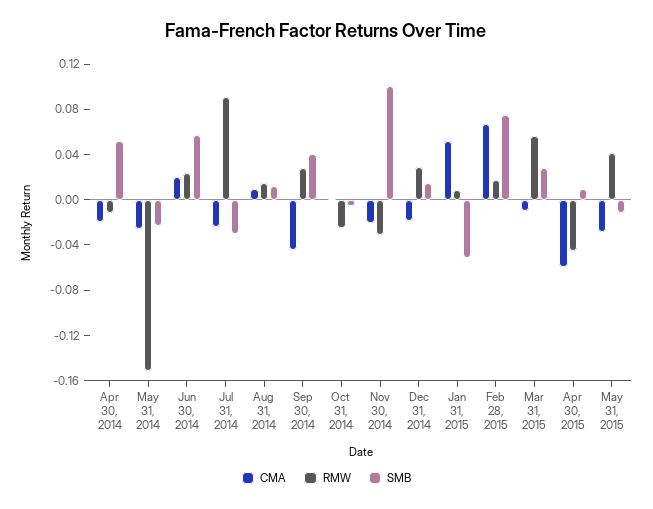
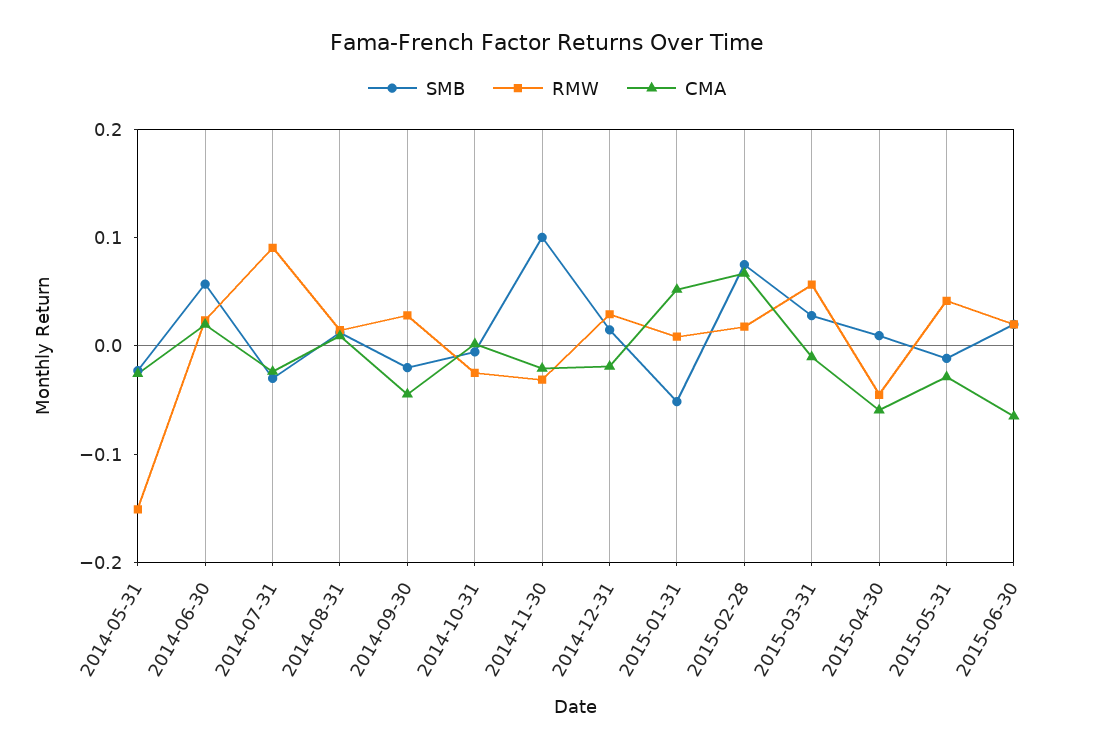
CMA, Apr 30, 2014: -0.02 -> none
RMW, Apr 30, 2014: -0.01 -> none
SMB, Apr 30, 2014: 0.05 -> none
SMB, Sep 30, 2014: 0.04 -> -0.02
SMB, 2015-06-30: none -> 0.02
RMW, 2015-06-30: none -> 0.02
CMA, 2015-06-30: none -> -0.06

